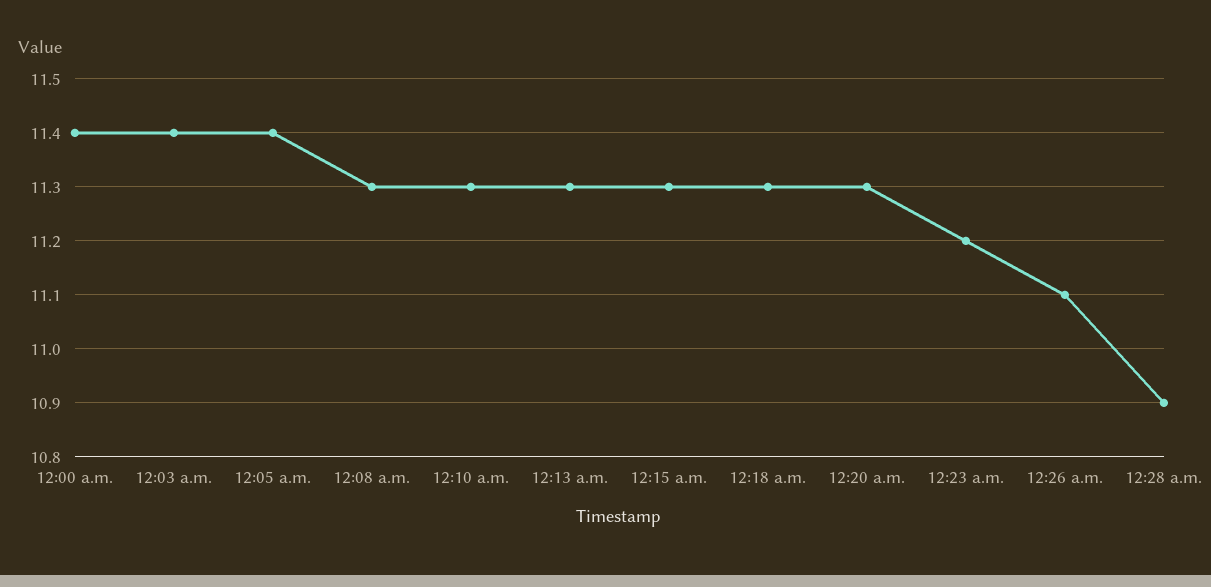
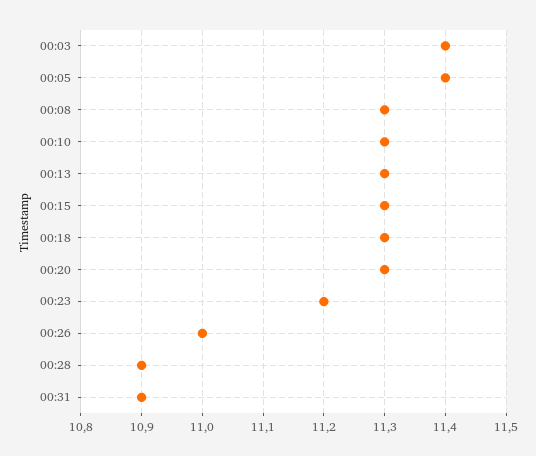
12:00 a.m.: 11.4 -> none
12:26 a.m.: 11.1 -> 11
00:31: none -> 10.9

